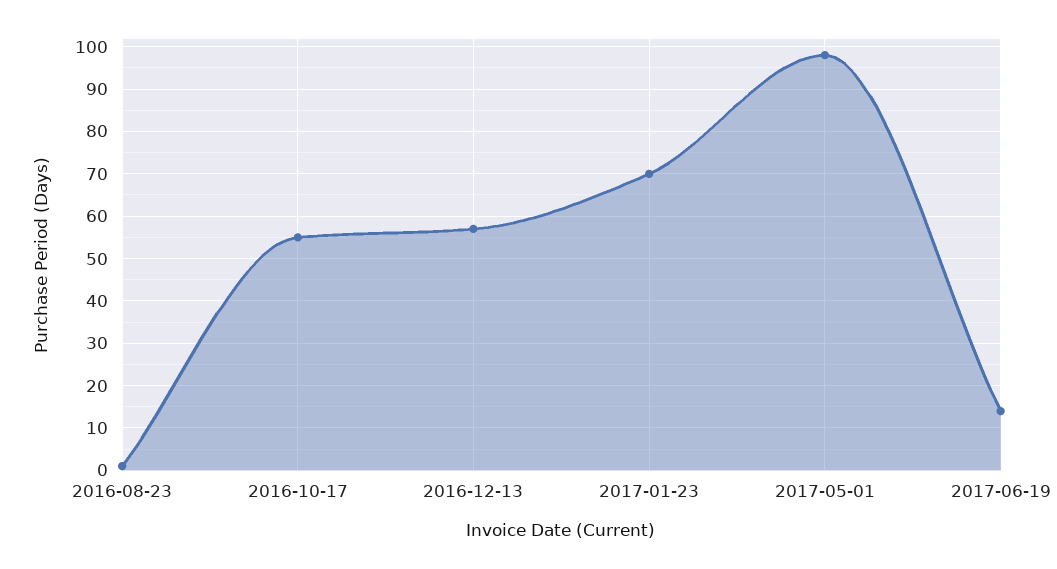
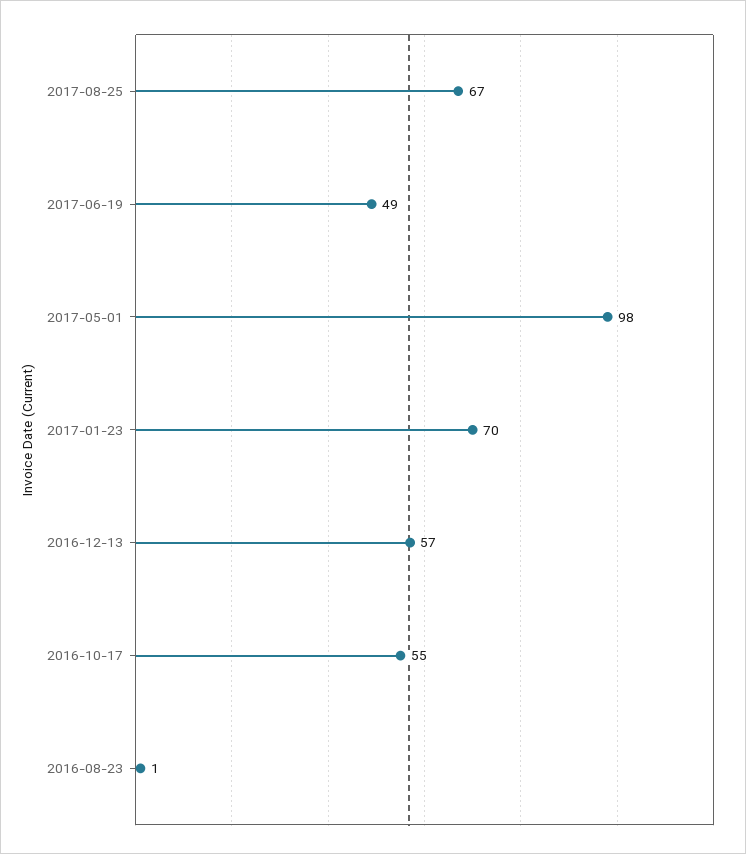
2017-06-19: 15 -> 49
2017-08-25: none -> 67

